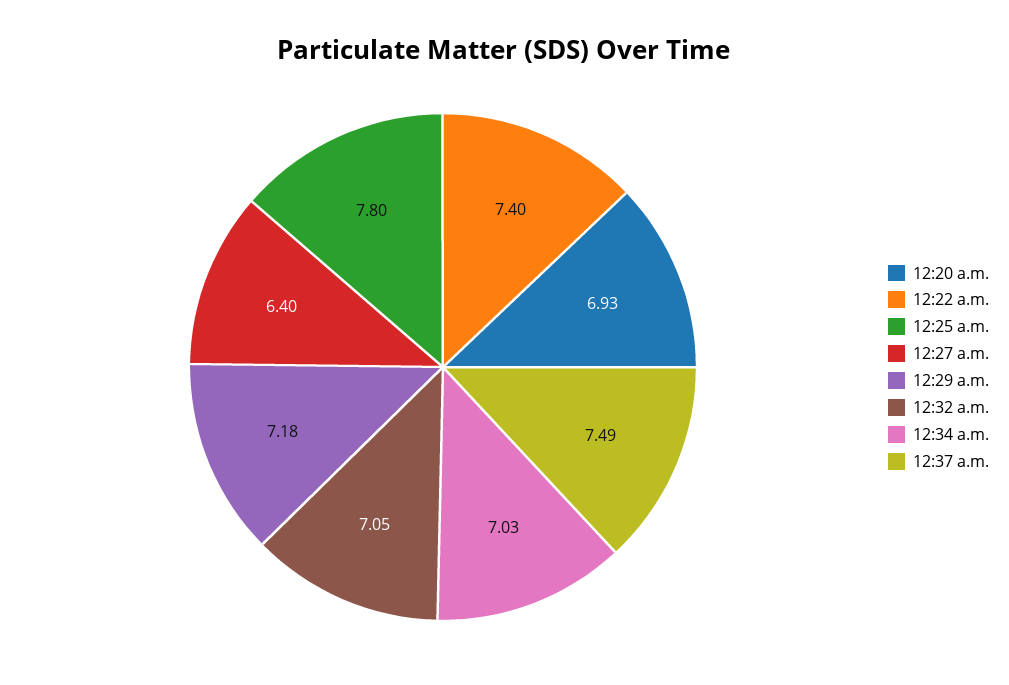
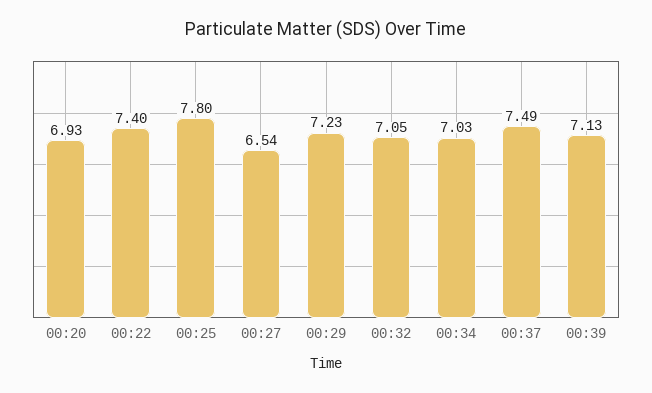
12:27 a.m.: 6.4 -> 6.54
12:29 a.m.: 7.18 -> 7.23
00:39: none -> 7.13

